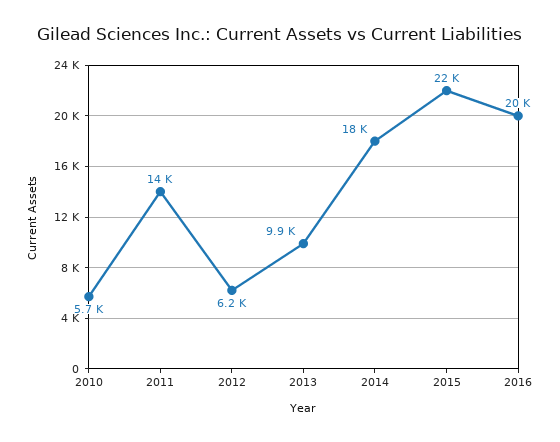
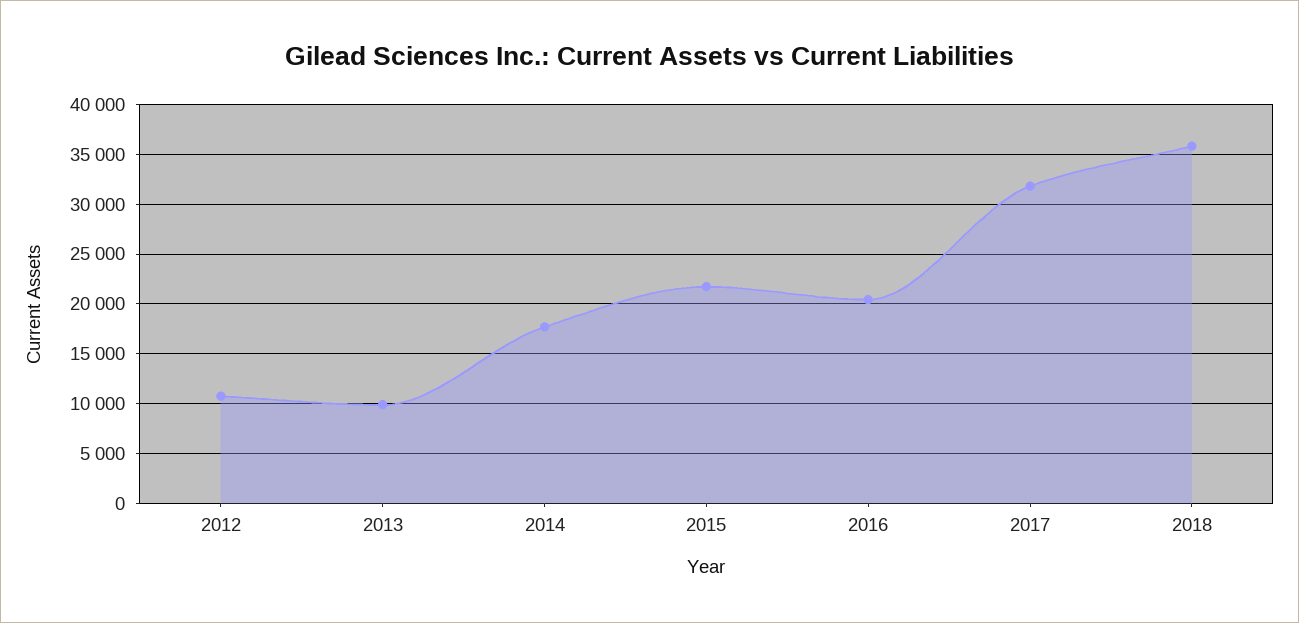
2010: 5700 -> none
2011: 14000 -> none
2012: 6200 -> 11000
2017: none -> 32000
2018: none -> 36000

